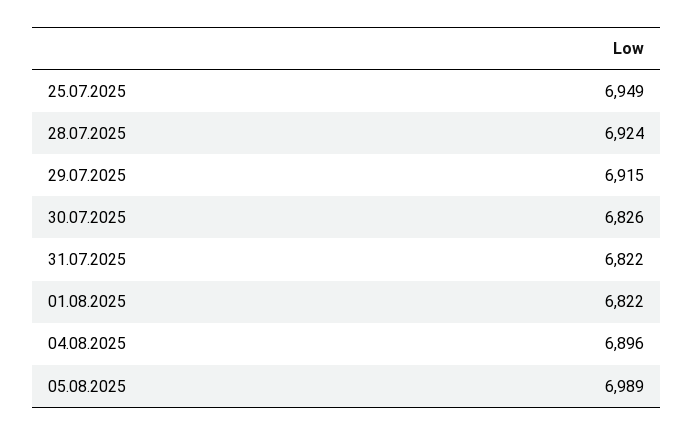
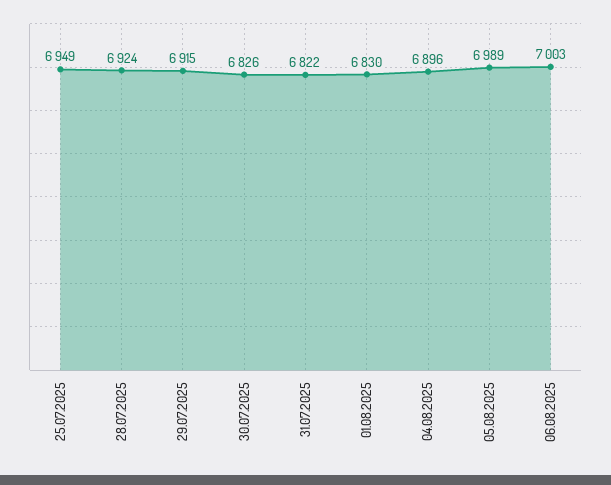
01.08.2025: 6822 -> 6830
06.08.2025: none -> 7003

